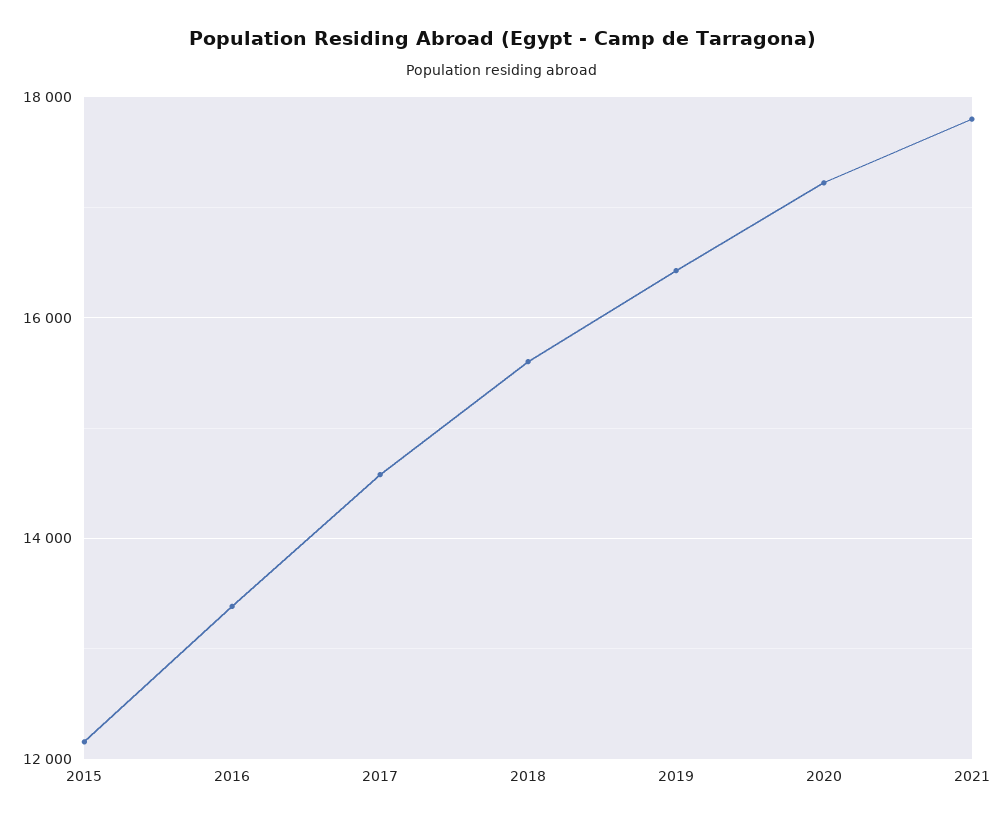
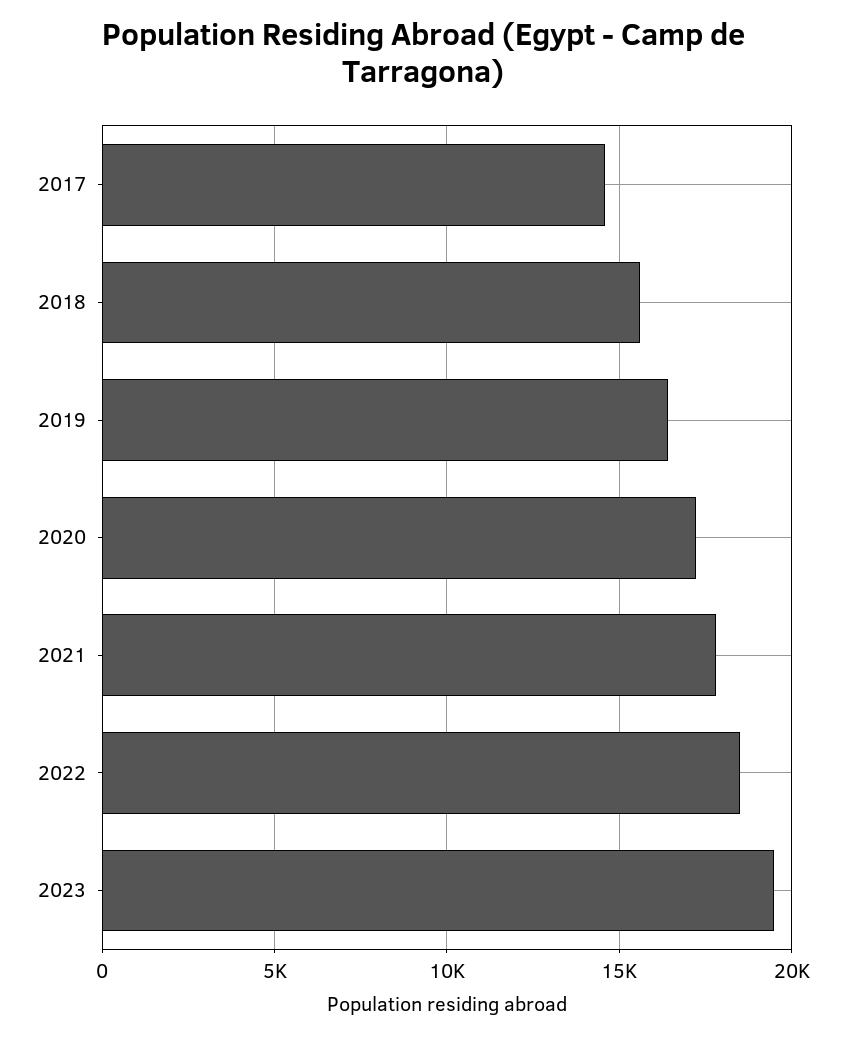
2015: 12200 -> none
2016: 13400 -> none
2022: none -> 18500
2023: none -> 19500

